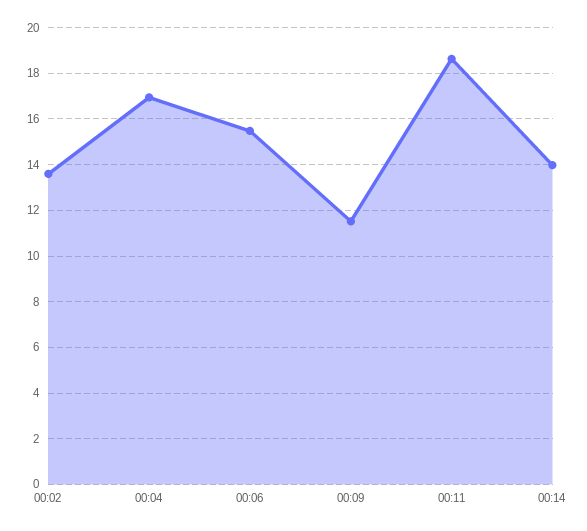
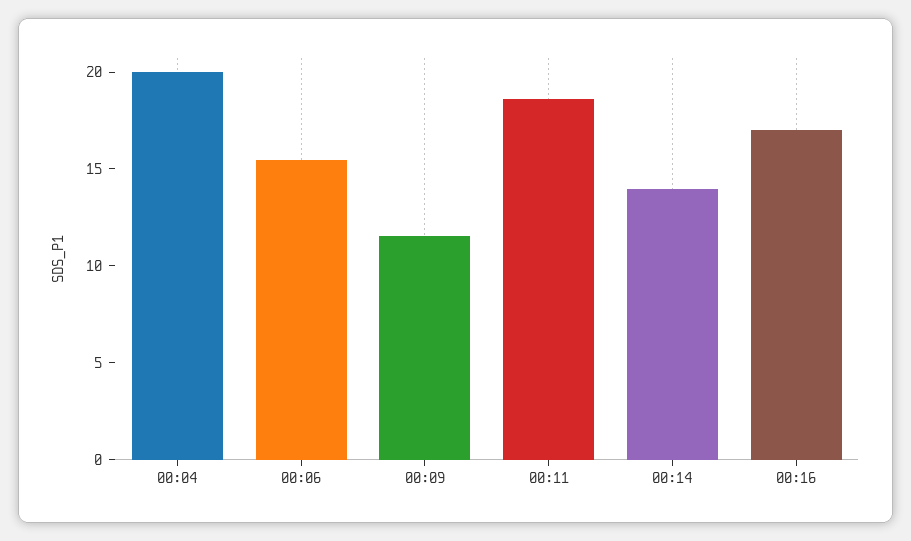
00:02: 13.5 -> none
00:04: 17 -> 20
00:16: none -> 17

